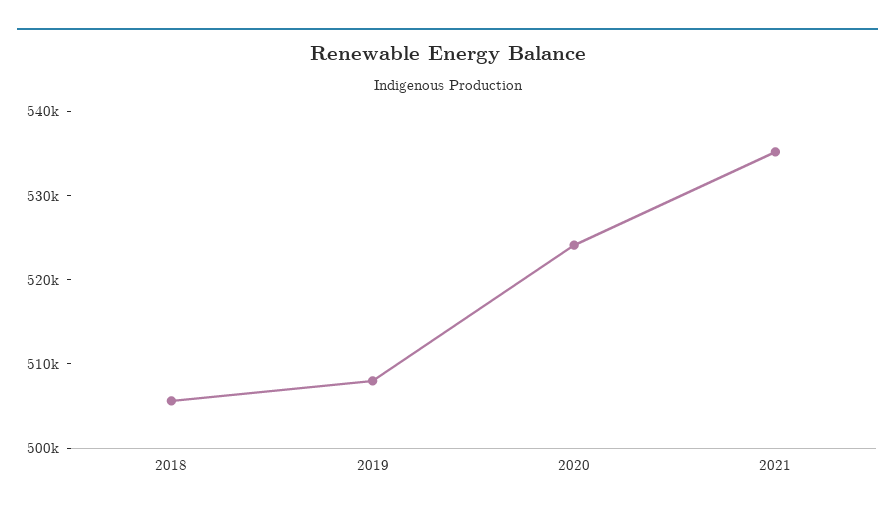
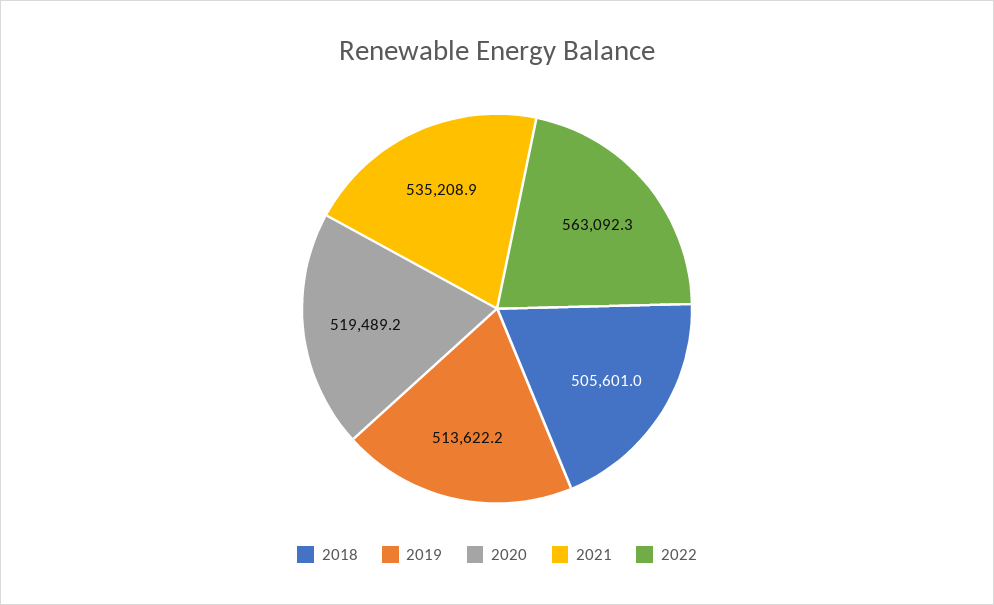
2019: 508000 -> 513622.2
2020: 524000 -> 519489.2
2022: none -> 563092.3

